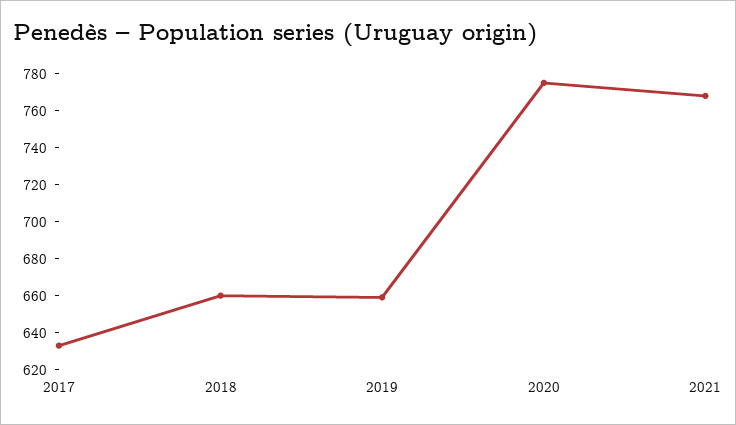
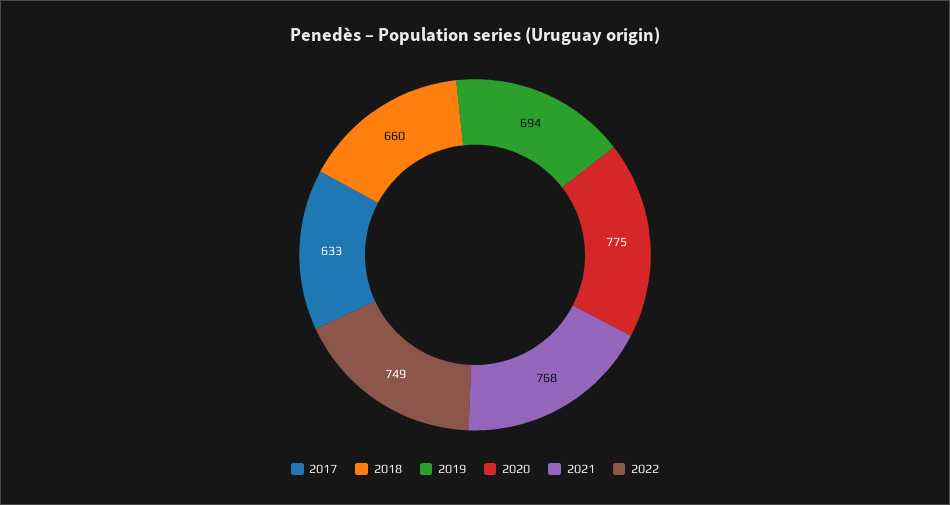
2019: 660 -> 694
2022: none -> 749

